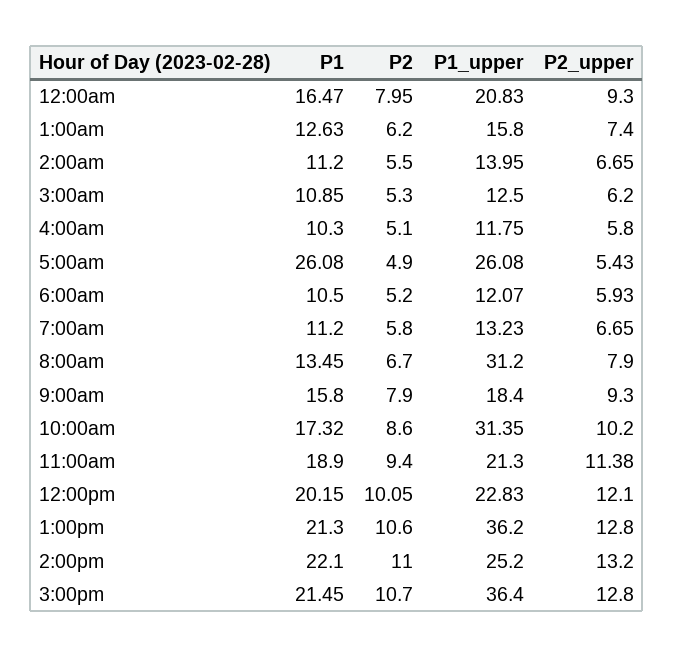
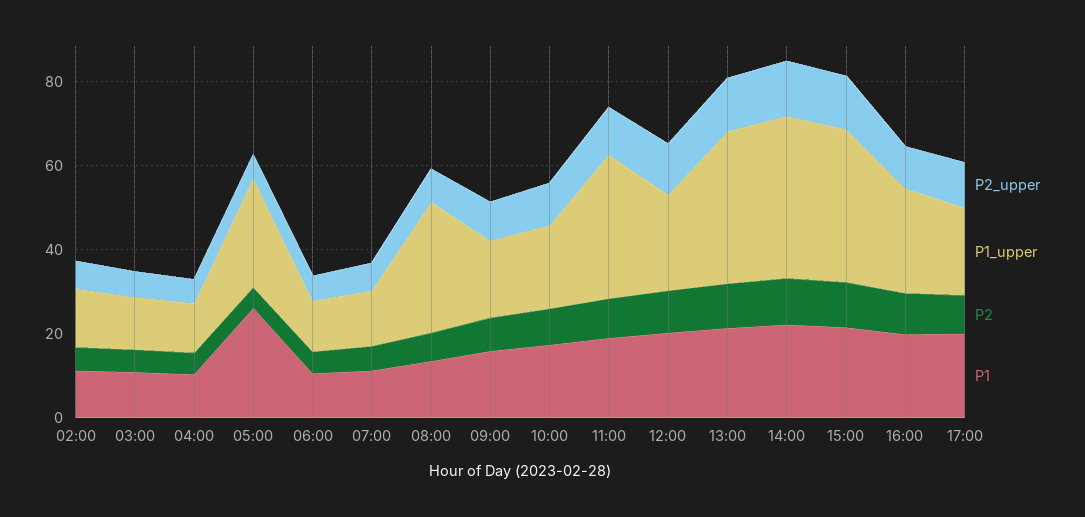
P1, 12:00am: 16.47 -> none
P2, 12:00am: 7.95 -> none
P1_upper, 12:00am: 20.83 -> none
P2_upper, 12:00am: 9.3 -> none
P1, 1:00am: 12.63 -> none
P2, 1:00am: 6.2 -> none
P1_upper, 1:00am: 15.8 -> none
P2_upper, 1:00am: 7.4 -> none
P1_upper, 10:00am: 31.35 -> 20
P1_upper, 11:00am: 21.3 -> 35
P1_upper, 2:00pm: 25.2 -> 40
P2_upper, 16:00: none -> 10
P1_upper, 16:00: none -> 25
P2, 16:00: none -> 10
P1, 16:00: none -> 20
P2_upper, 17:00: none -> 10
P1_upper, 17:00: none -> 20
P2, 17:00: none -> 10
P1, 17:00: none -> 20

